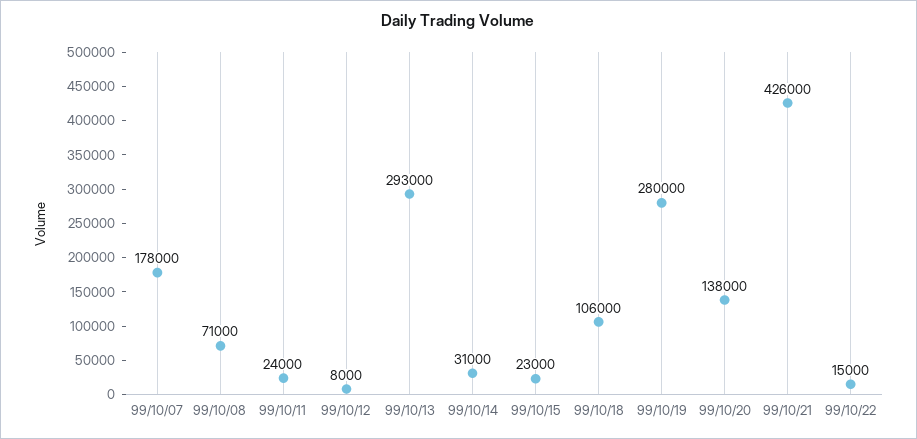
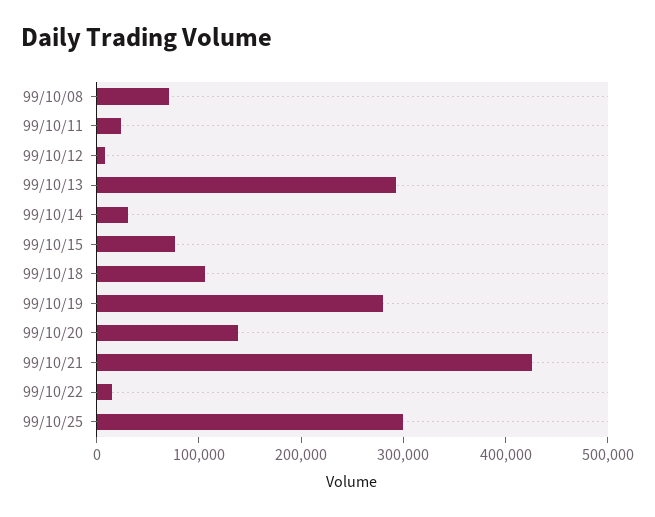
99/10/07: 178000 -> none
99/10/15: 23000 -> 80000
99/10/25: none -> 300000

